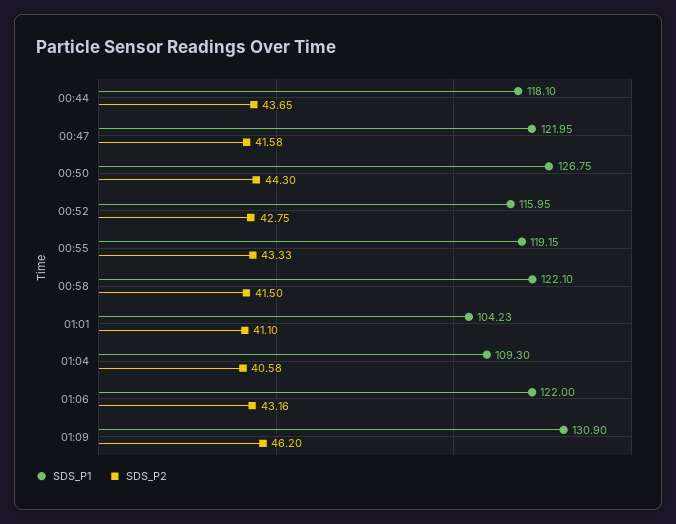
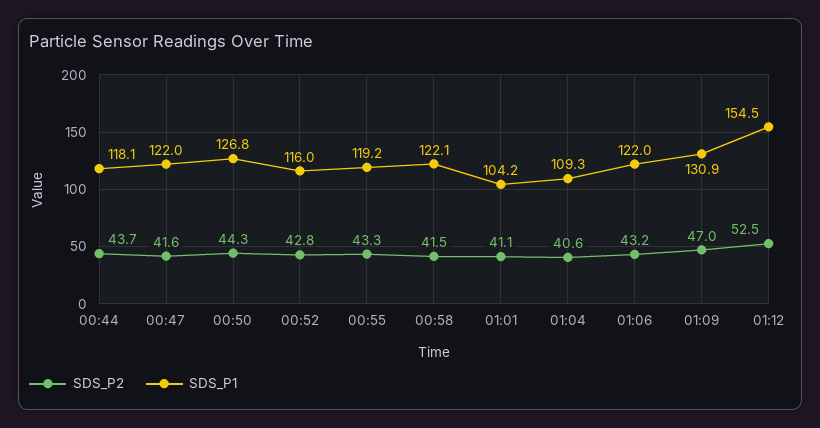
SDS_P2, 01:09: 46.2 -> 47
SDS_P2, 01:12: none -> 52.5
SDS_P1, 01:12: none -> 154.5

